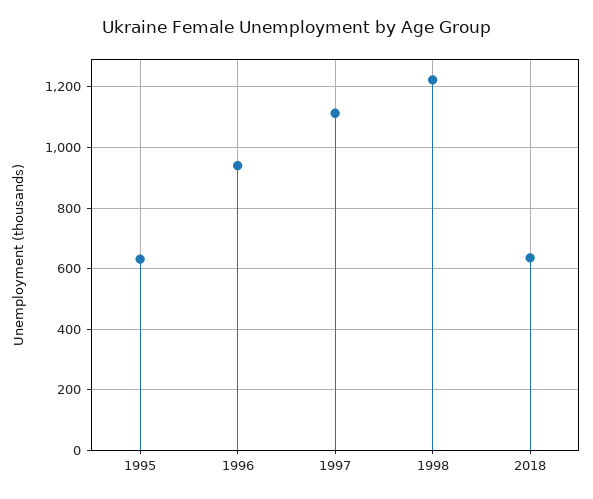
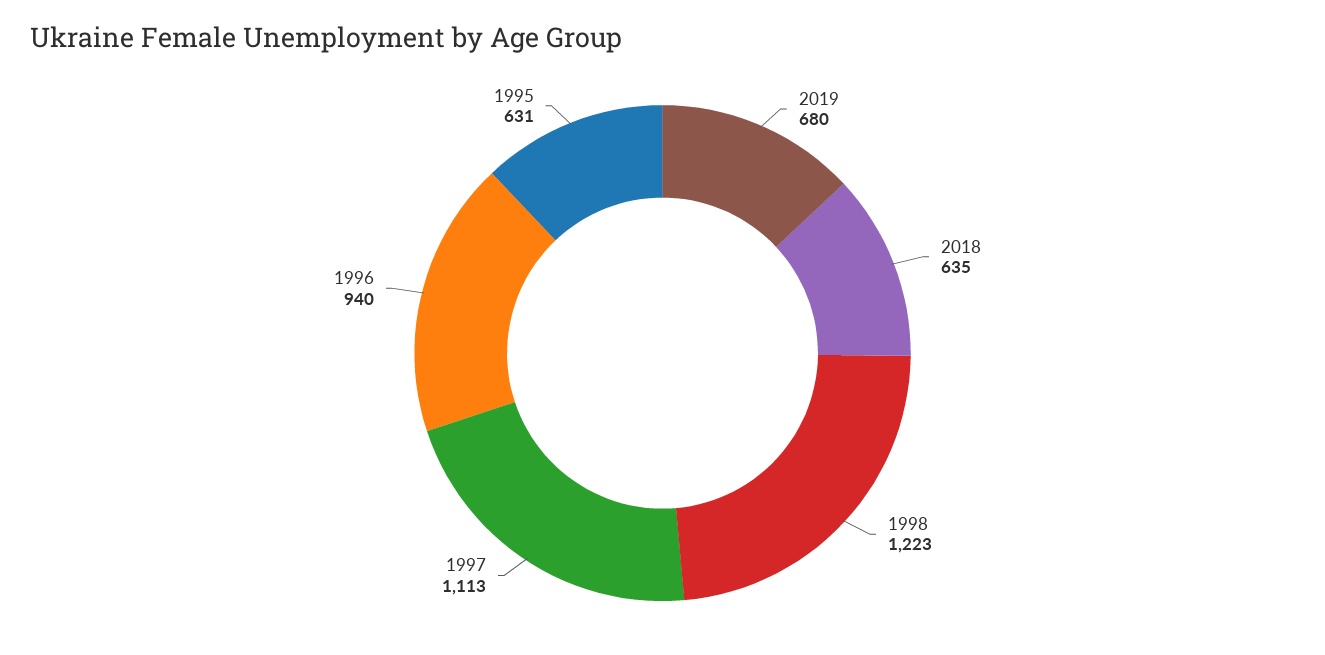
2019: none -> 680

